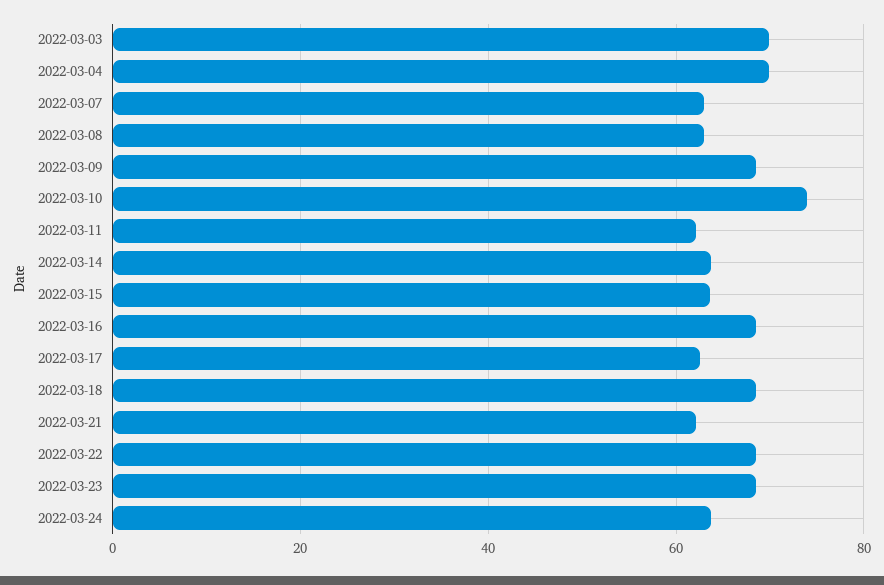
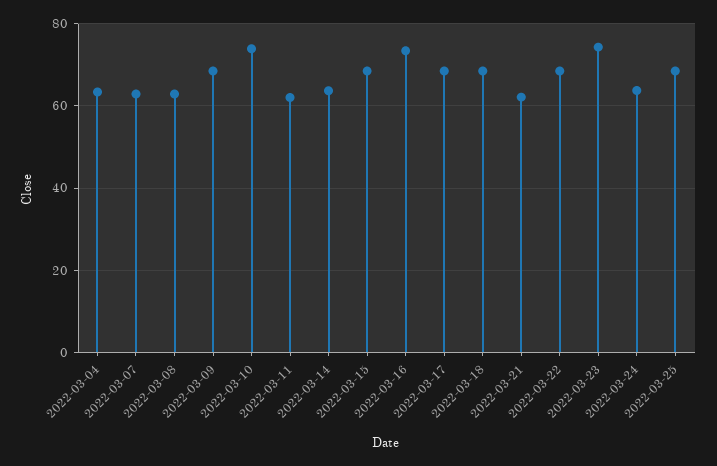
2022-03-03: 70 -> none
2022-03-04: 70 -> 64
2022-03-15: 64 -> 68
2022-03-16: 68 -> 74
2022-03-17: 62 -> 68
2022-03-23: 68 -> 74
2022-03-25: none -> 68

